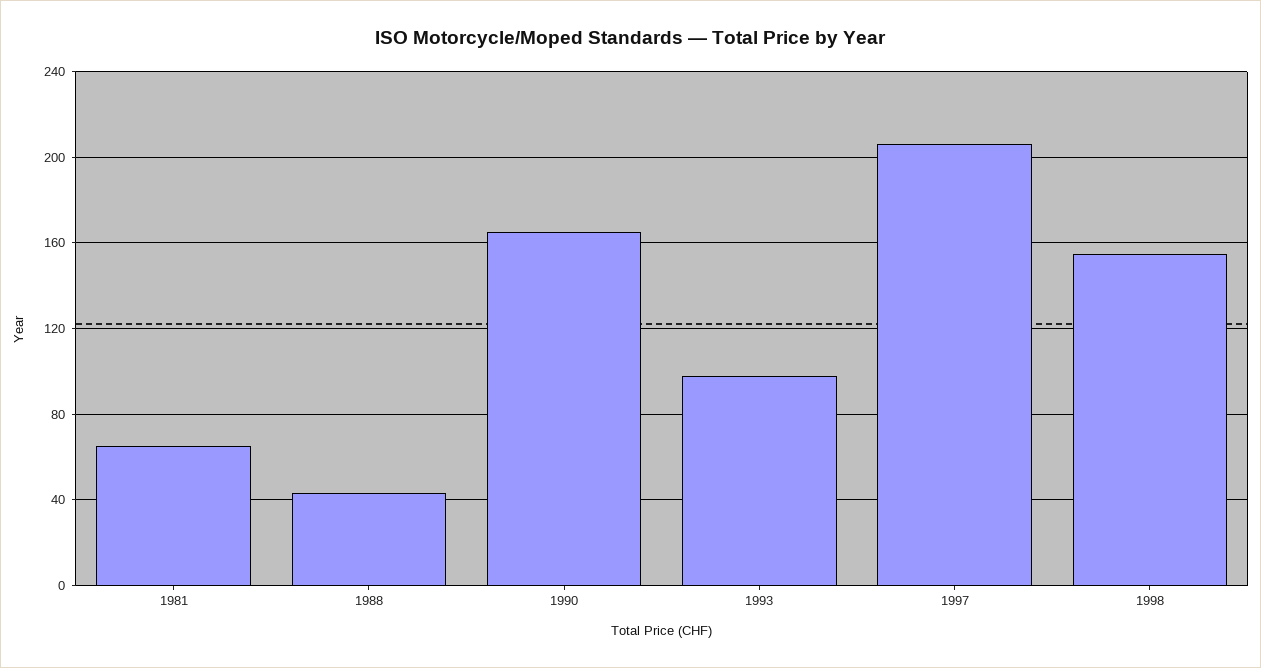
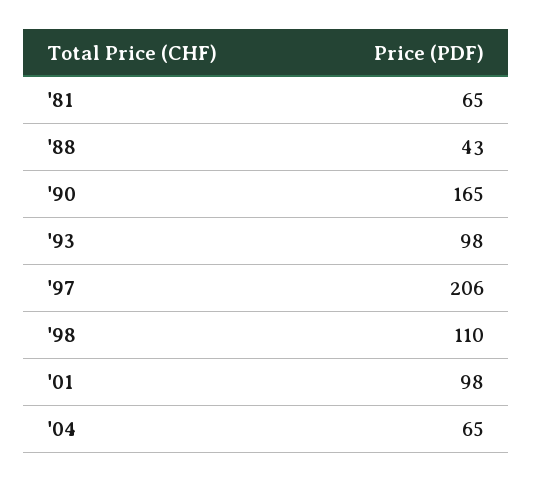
1998: 155 -> 110
'01: none -> 98
'04: none -> 65

